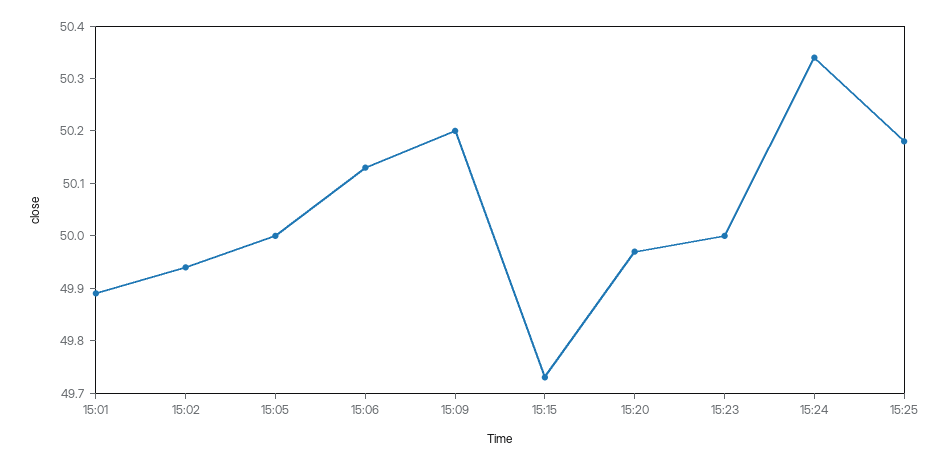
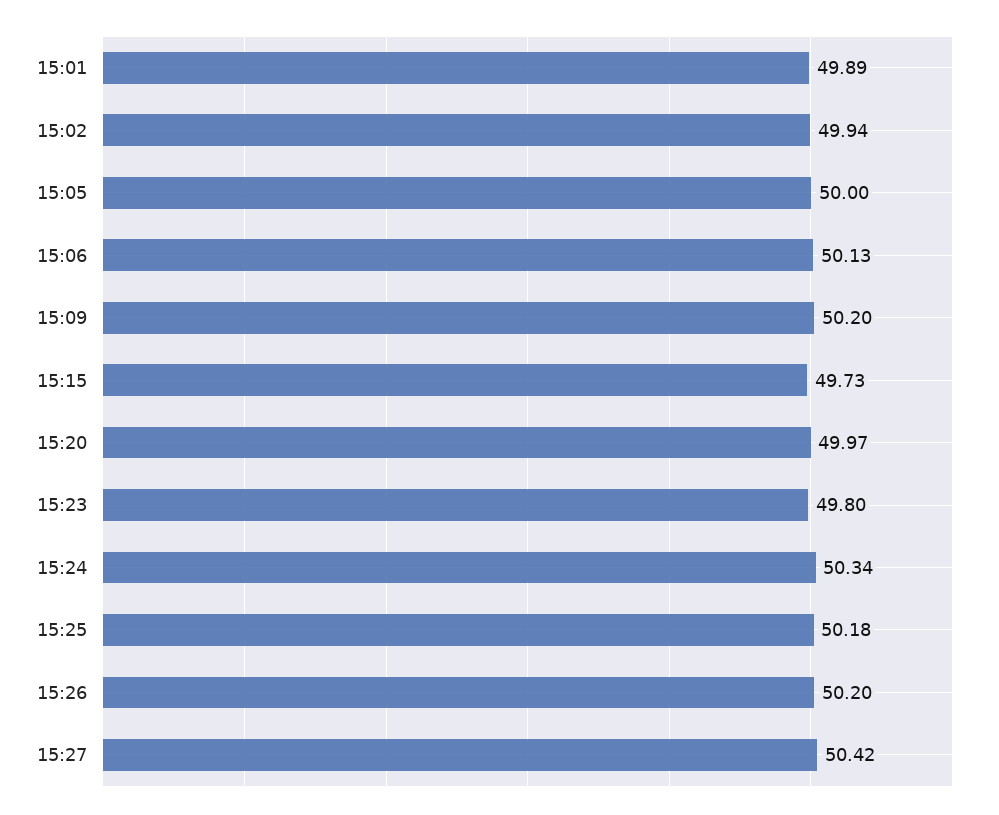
15:23: 50 -> 49.8
15:26: none -> 50.2
15:27: none -> 50.42

